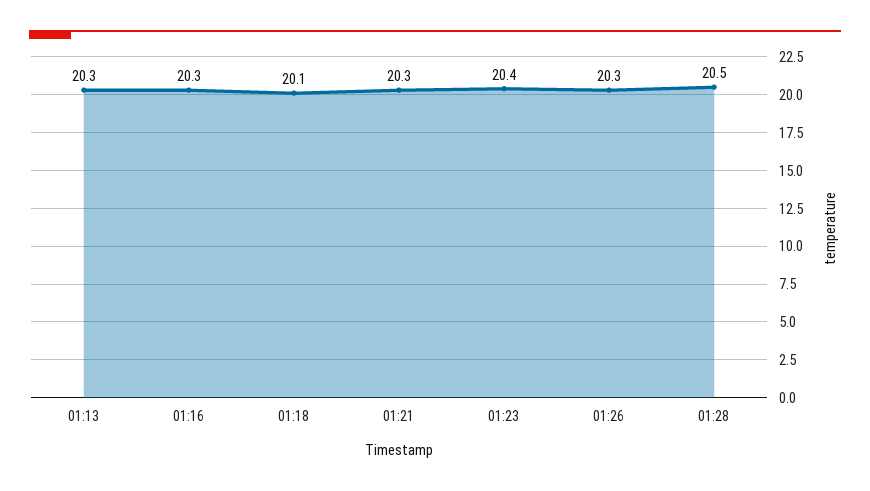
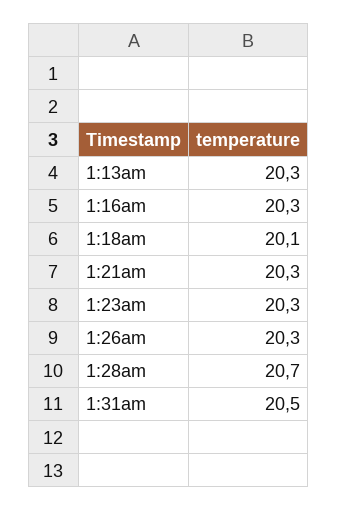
01:23: 20.4 -> 20.3
01:28: 20.5 -> 20.7
1:31am: none -> 20.5

